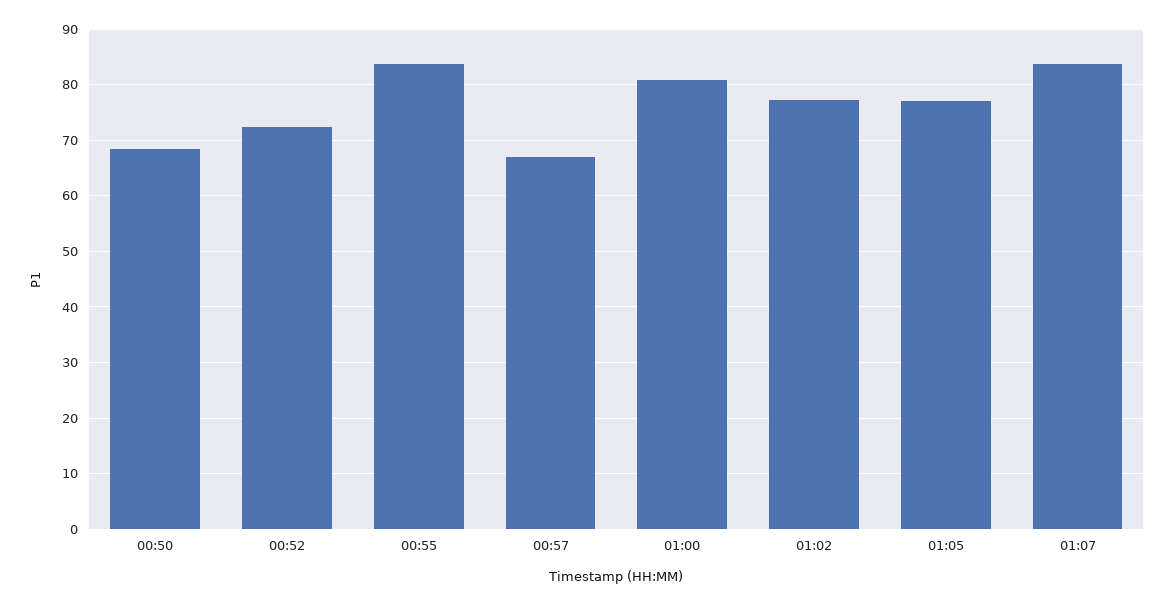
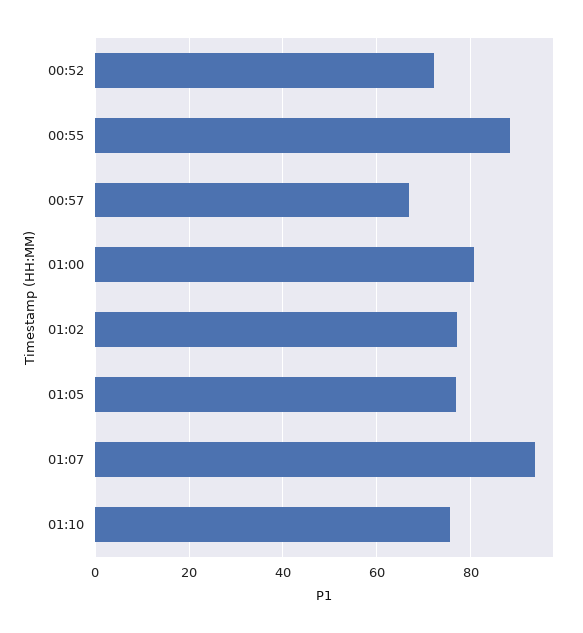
00:50: 68 -> none
00:55: 84 -> 88
01:07: 84 -> 94
01:10: none -> 76

